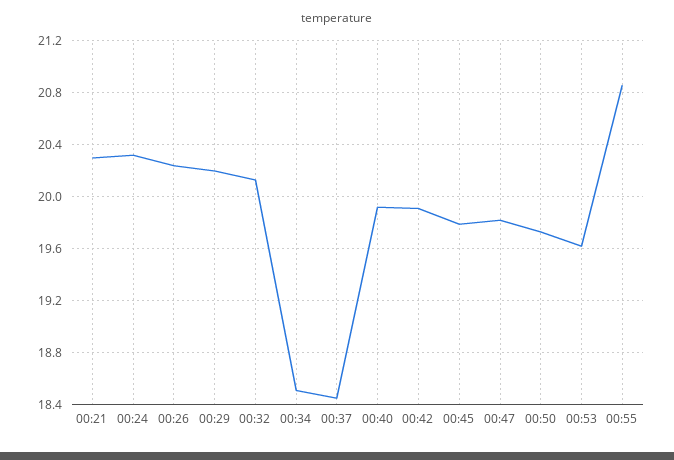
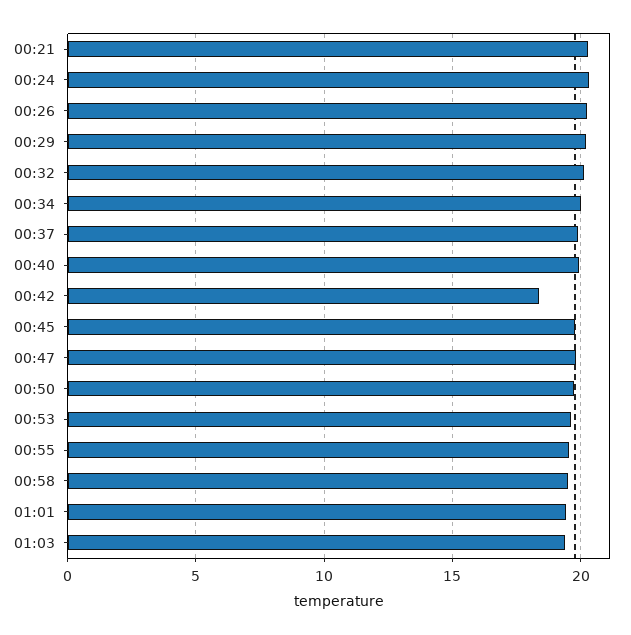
00:34: 18.5 -> 20
00:37: 18.45 -> 20
00:42: 19.9 -> 18.5
00:55: 20.85 -> 19.5
00:58: none -> 19.5
01:01: none -> 19.5
01:03: none -> 19.5

